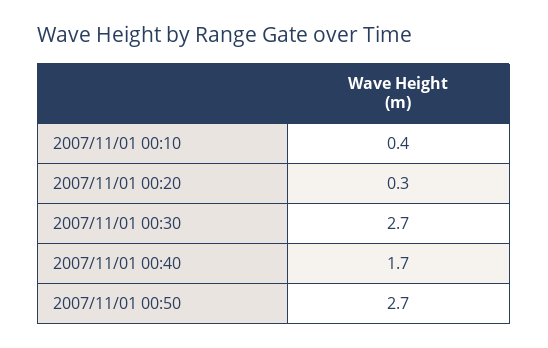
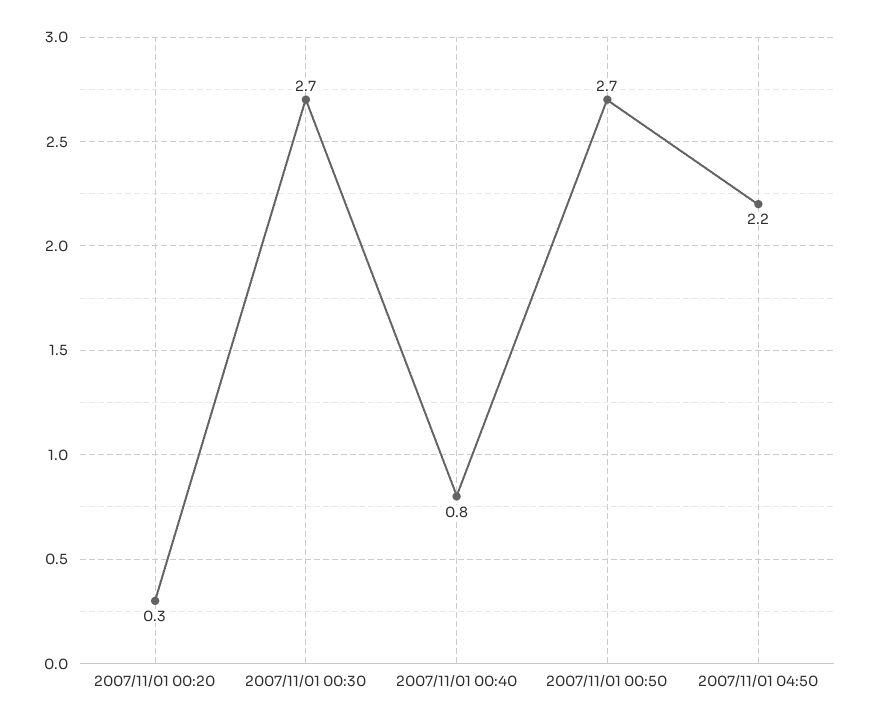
2007/11/01 00:10: 0.4 -> none
2007/11/01 00:40: 1.7 -> 0.8
2007/11/01 04:50: none -> 2.2

